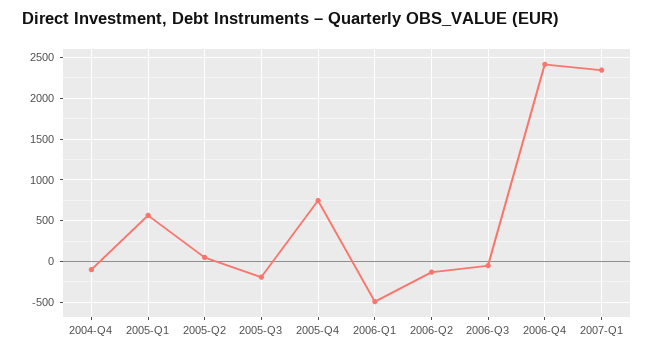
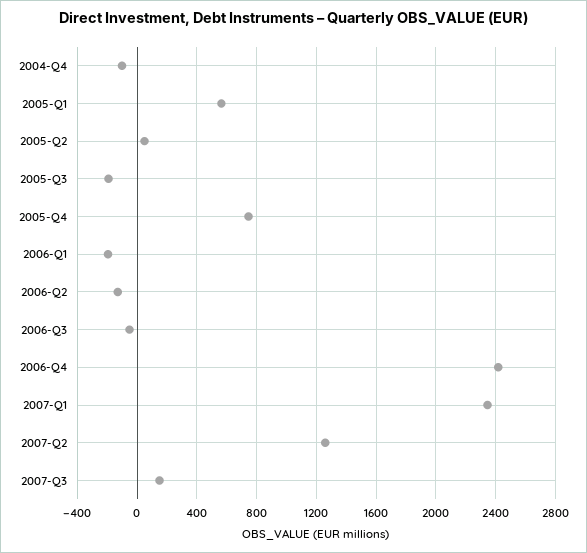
2006-Q1: -500 -> -200
2007-Q2: none -> 1250
2007-Q3: none -> 150

